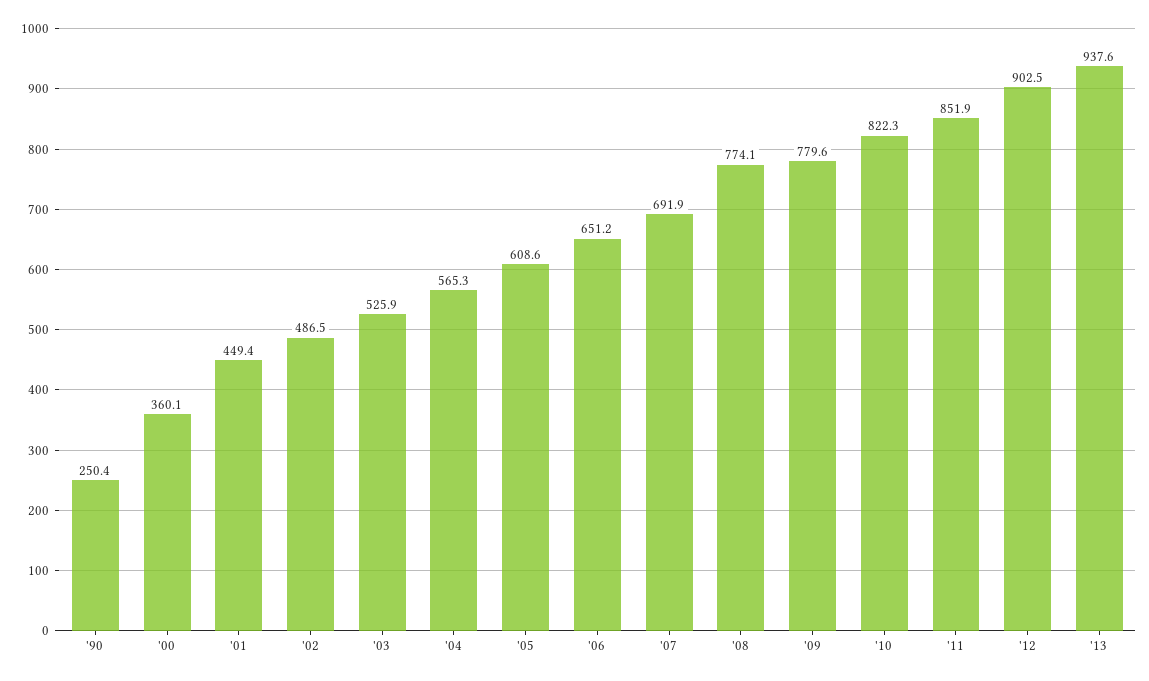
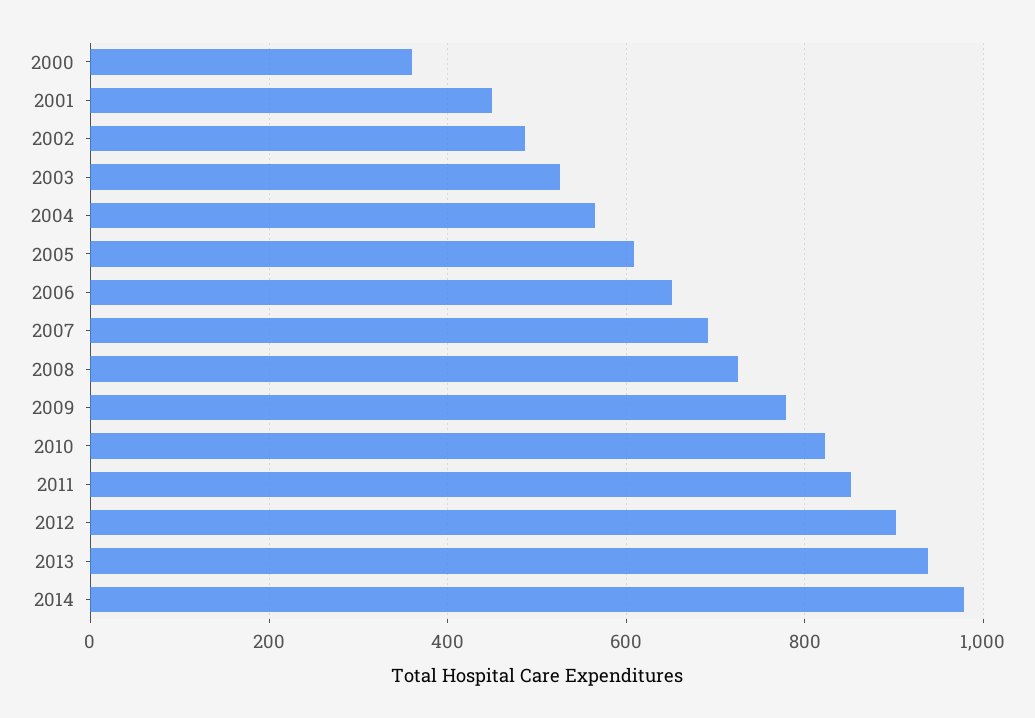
'90: 250.4 -> none
'08: 774.1 -> 720
2014: none -> 980

